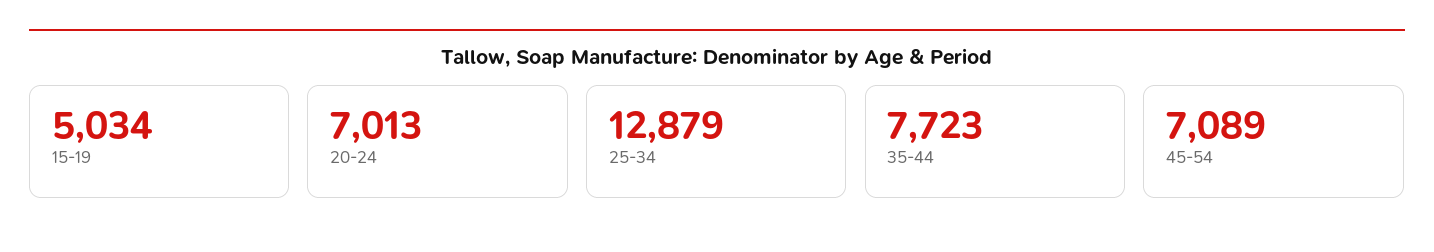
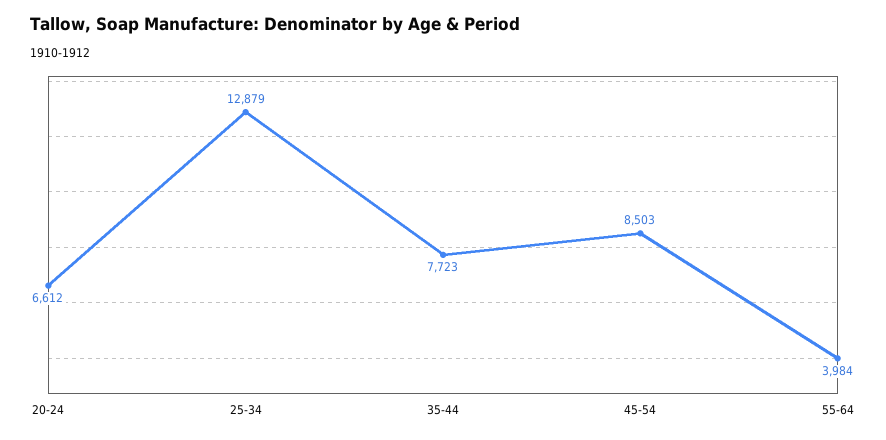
15-19: 5034 -> none
20-24: 7013 -> 6612
45-54: 7089 -> 8503
55-64: none -> 3984

